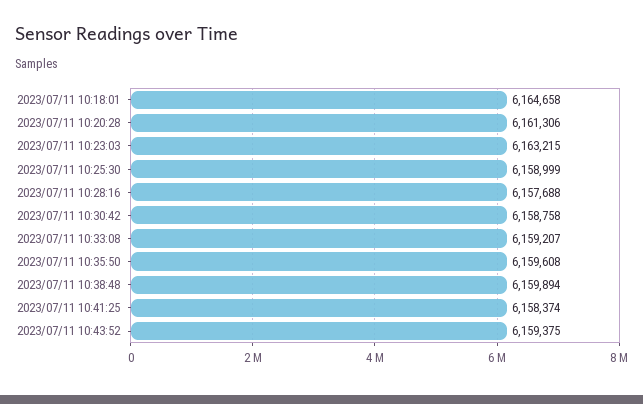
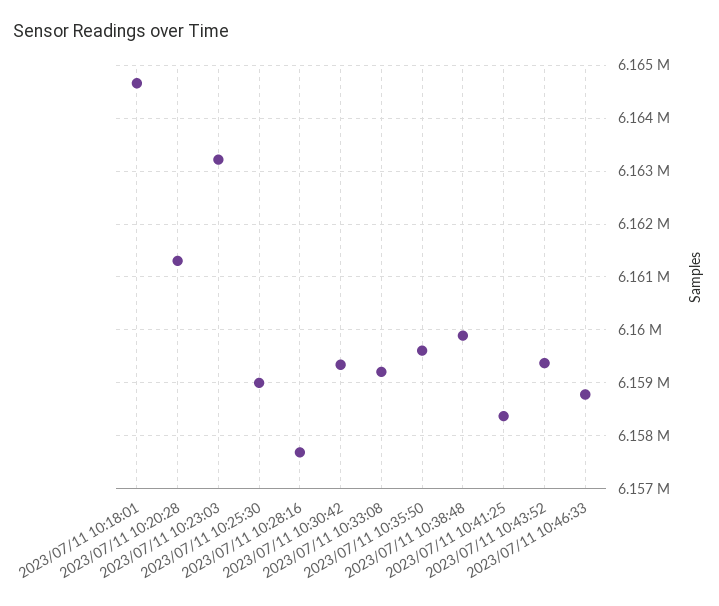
2023/07/11 10:30:42: 6158758 -> 6159400
2023/07/11 10:46:33: none -> 6158800

